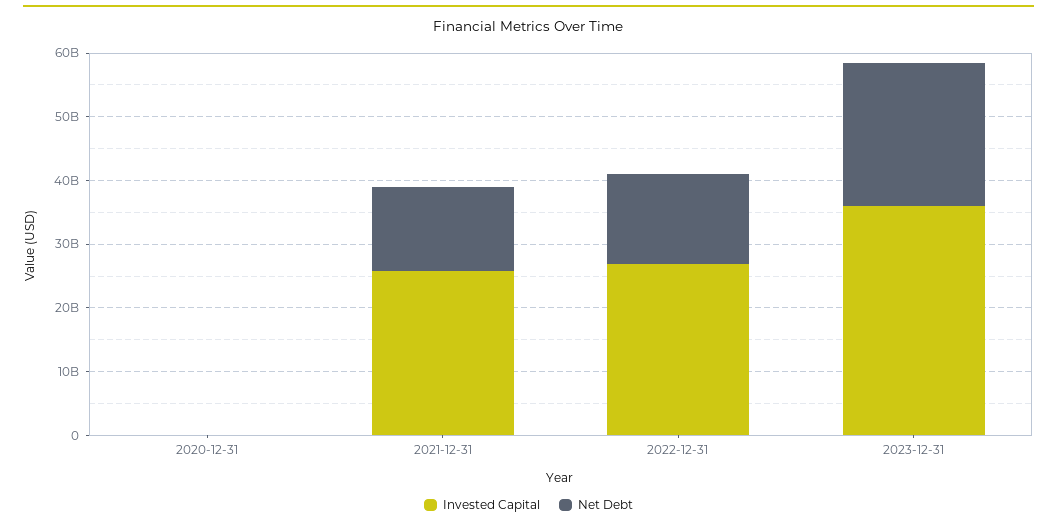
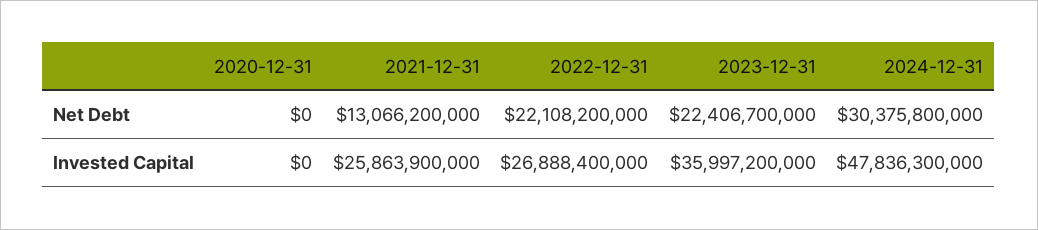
Net Debt, 2022-12-31: 14000000000 -> 22108200000
Net Debt, 2024-12-31: none -> 30375800000
Invested Capital, 2024-12-31: none -> 47836300000

